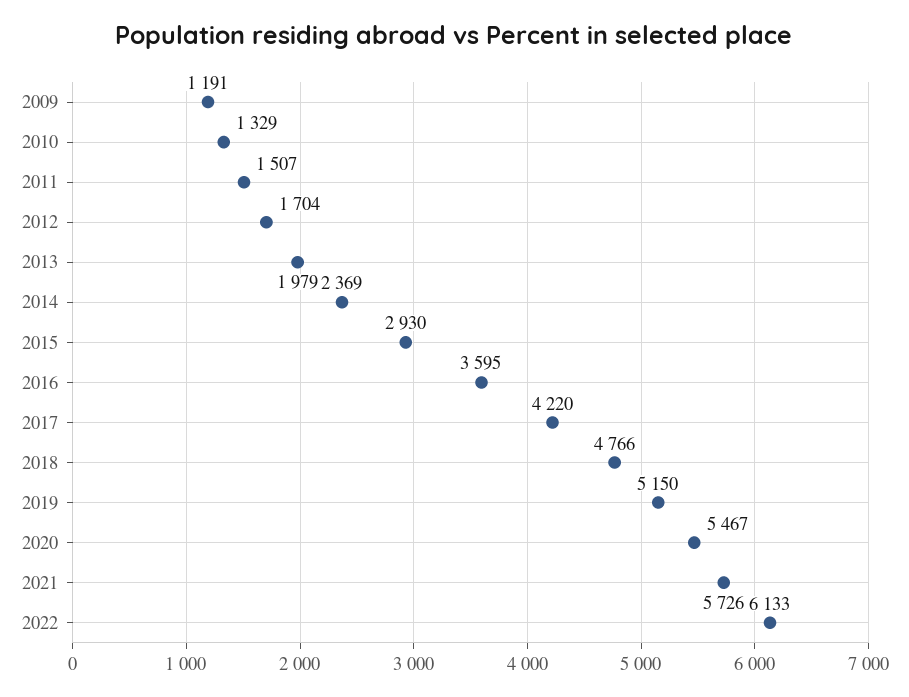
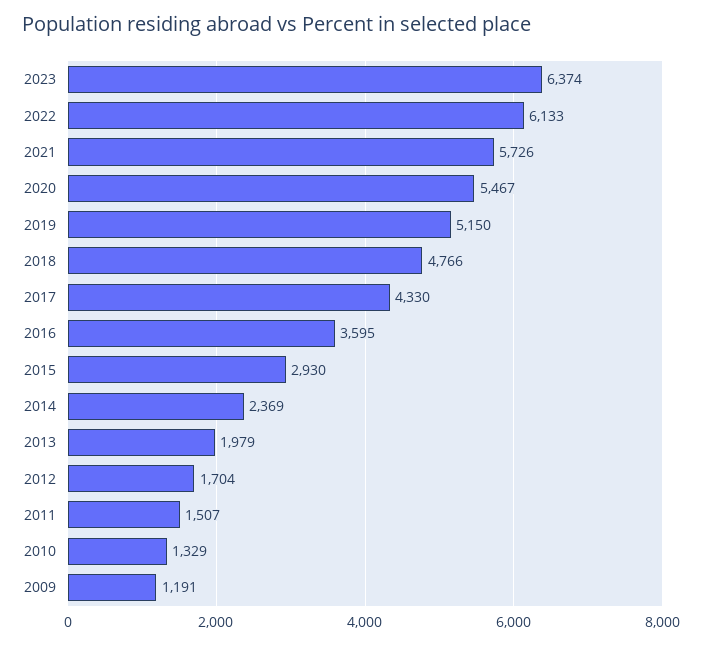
2017: 4220 -> 4330
2023: none -> 6374

